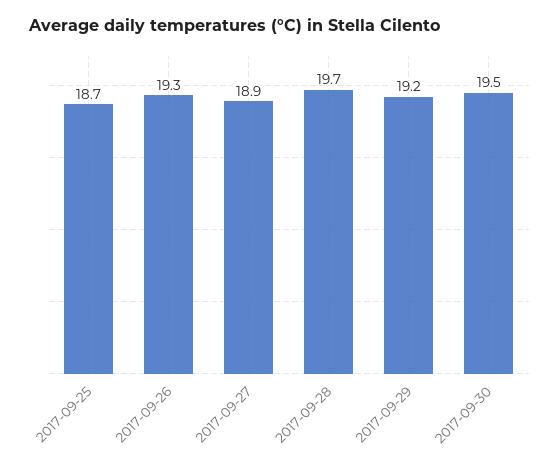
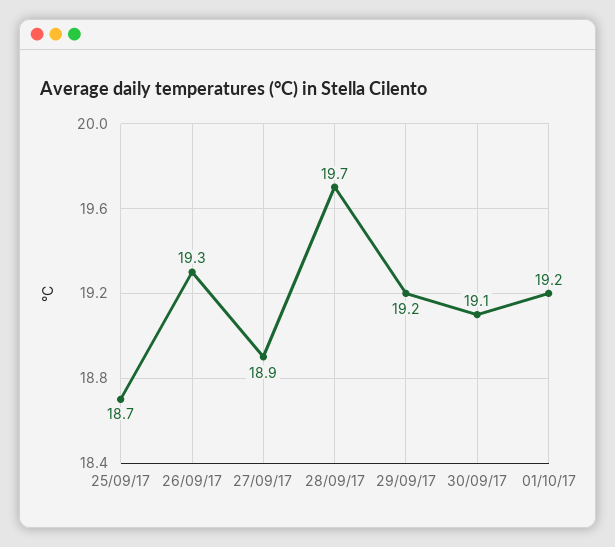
2017-09-30: 19.5 -> 19.1
01/10/17: none -> 19.2

